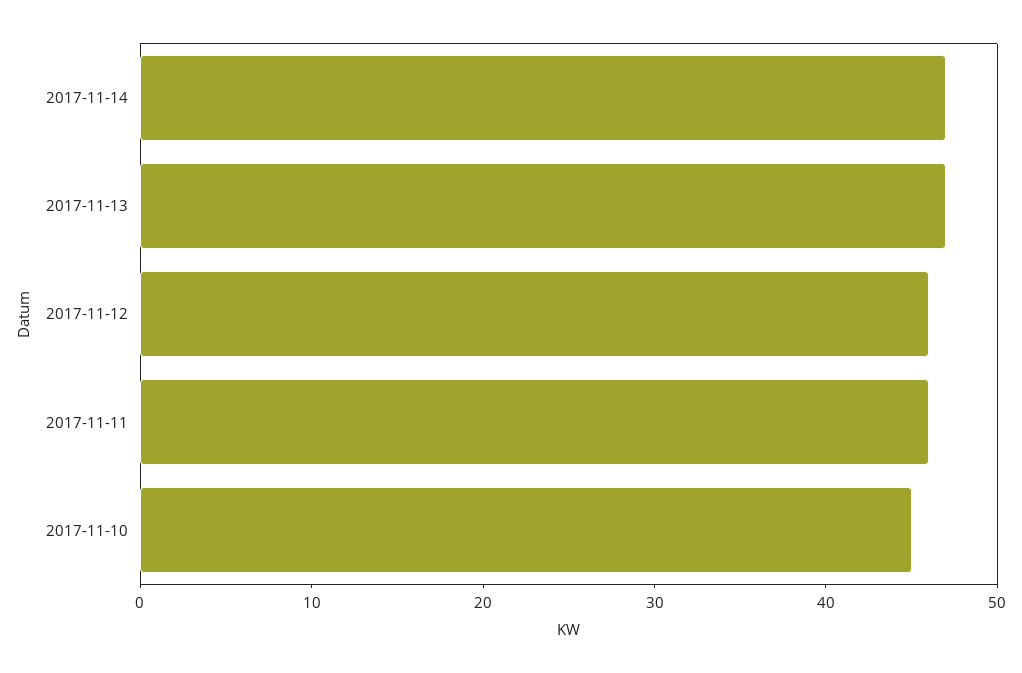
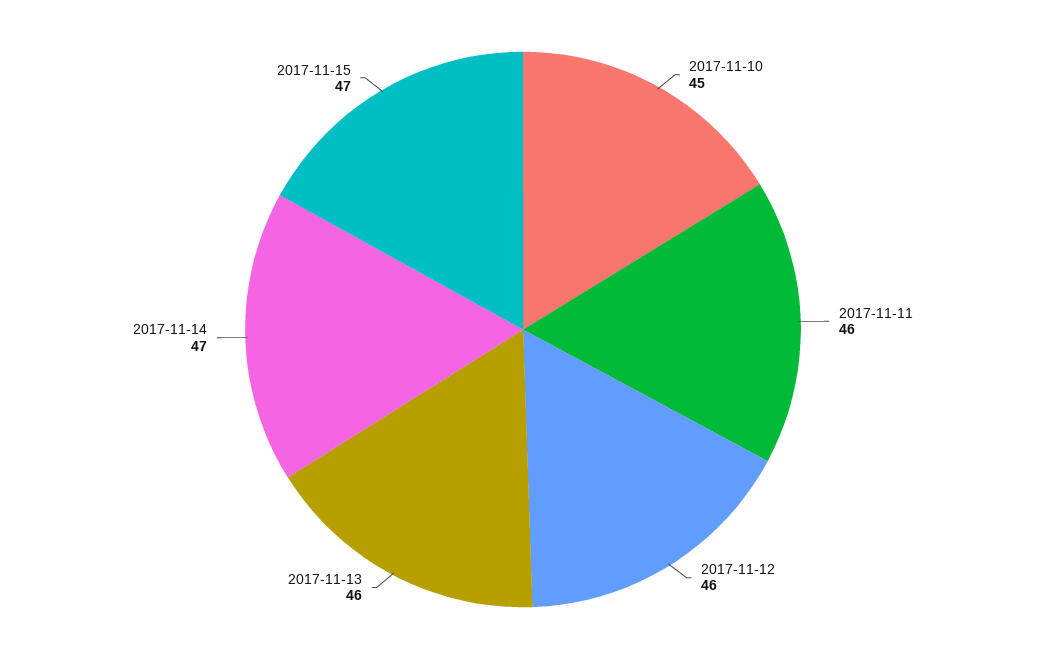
2017-11-13: 47 -> 46
2017-11-15: none -> 47

